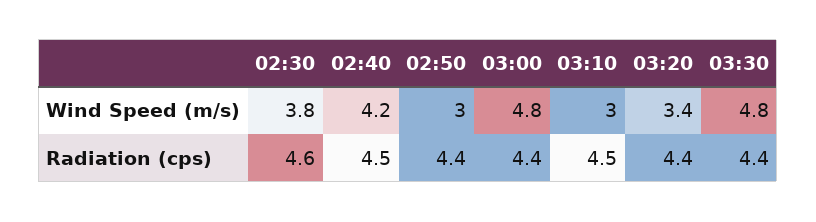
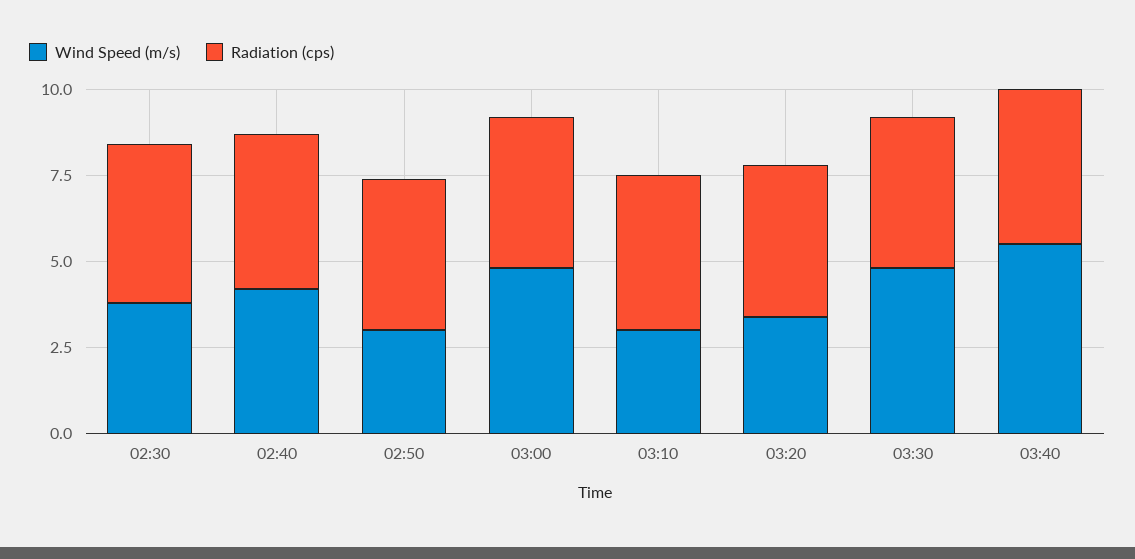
Wind Speed (m/s), 03:40: none -> 5.5
Radiation (cps), 03:40: none -> 4.5

